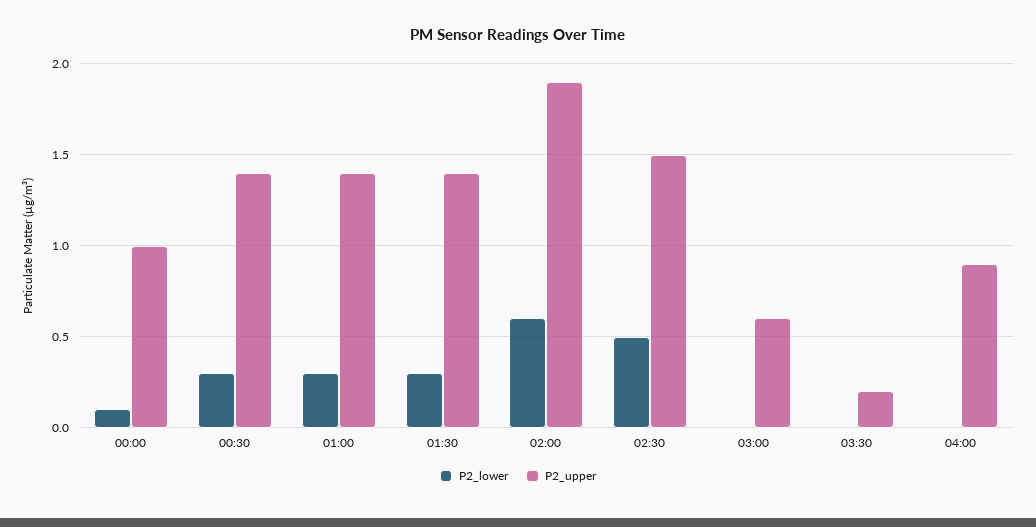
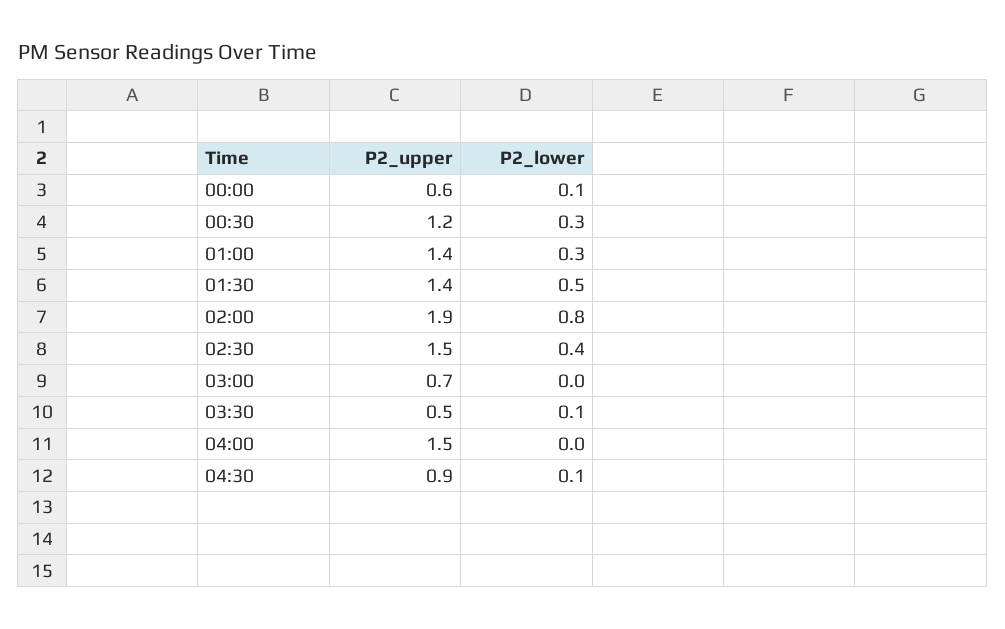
P2_upper, 00:00: 1 -> 0.6
P2_upper, 00:30: 1.4 -> 1.2
P2_lower, 01:30: 0.3 -> 0.5
P2_lower, 02:00: 0.6 -> 0.8
P2_lower, 02:30: 0.5 -> 0.4
P2_upper, 03:00: 0.6 -> 0.7
P2_lower, 03:30: 0 -> 0.1
P2_upper, 03:30: 0.2 -> 0.5
P2_upper, 04:00: 0.9 -> 1.5
P2_upper, 04:30: none -> 0.9
P2_lower, 04:30: none -> 0.1

